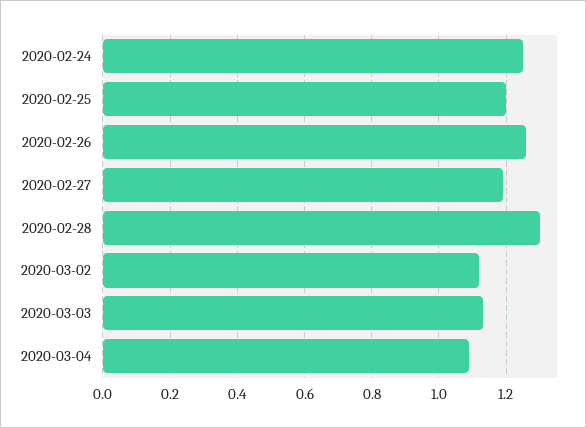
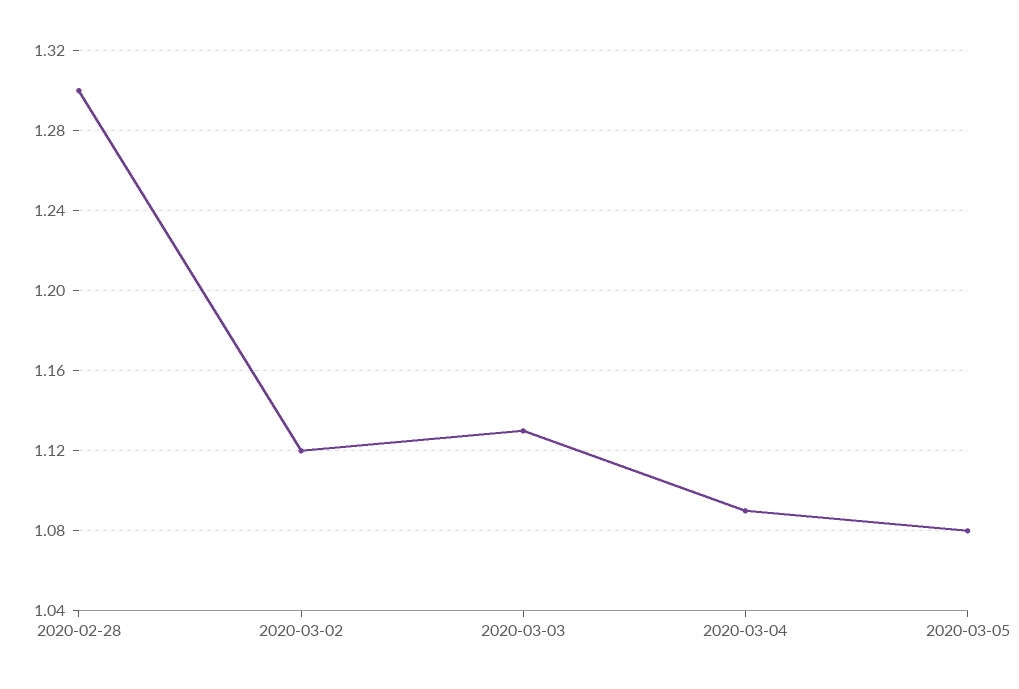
2020-02-24: 1.25 -> none
2020-02-25: 1.2 -> none
2020-02-26: 1.25 -> none
2020-02-27: 1.2 -> none
2020-03-05: none -> 1.08

